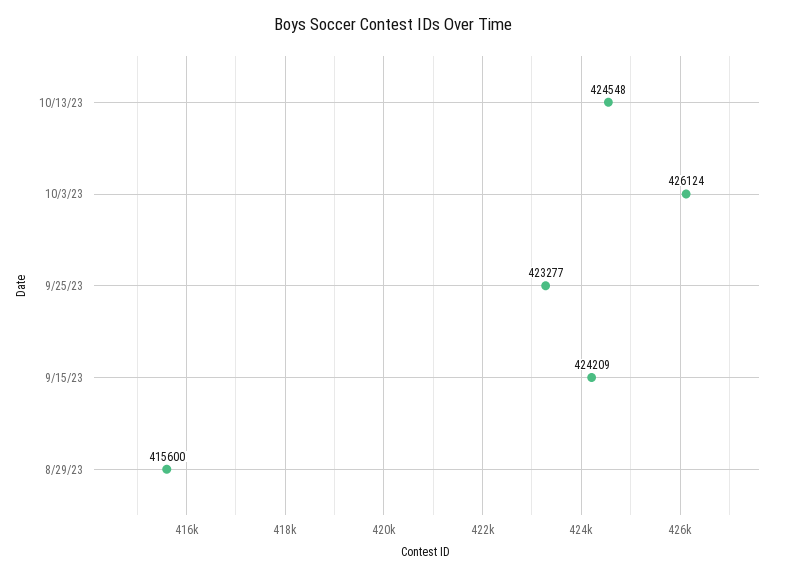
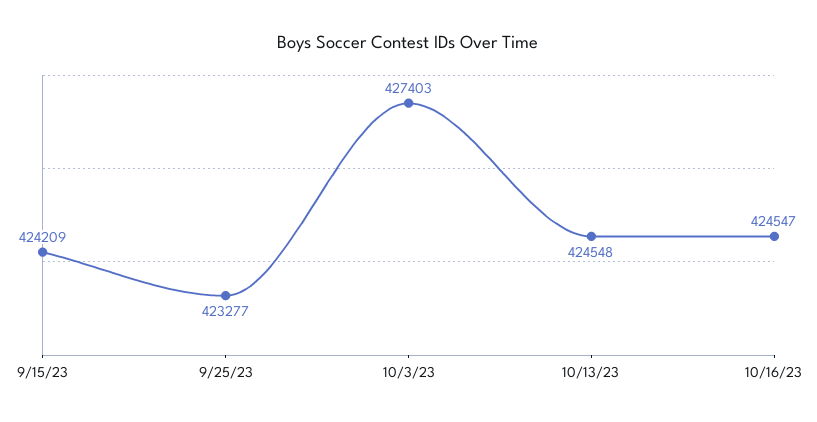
10/3/23: 426124 -> 427403
8/29/23: 415600 -> none
10/16/23: none -> 424547

